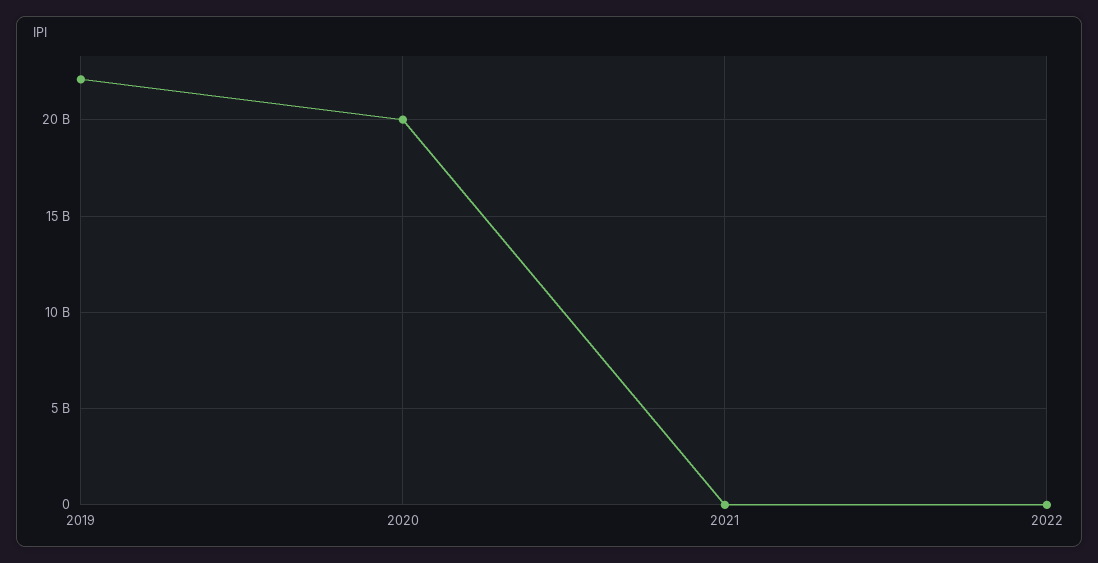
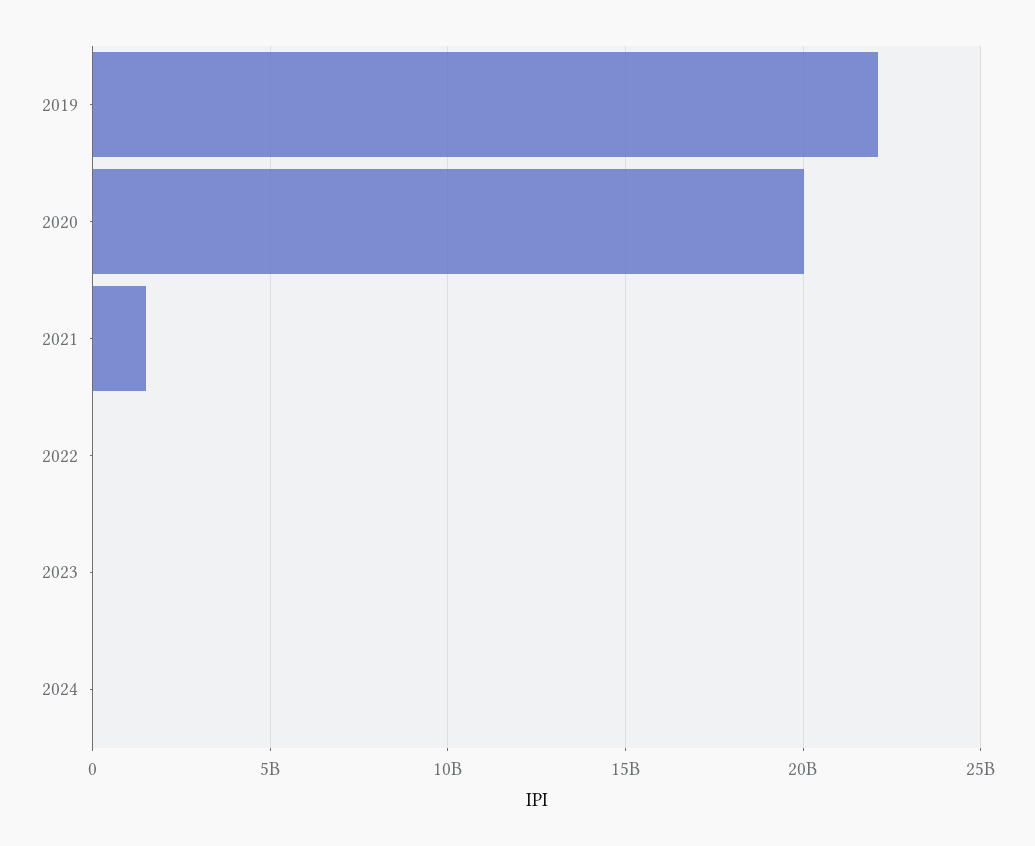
2021: 0 -> 1500000000
2023: none -> 0
2024: none -> 0

